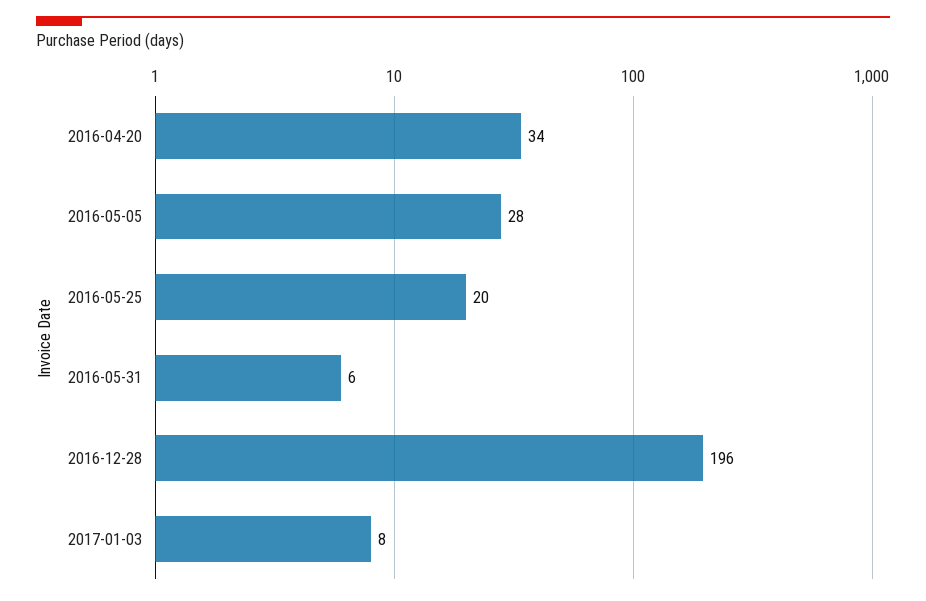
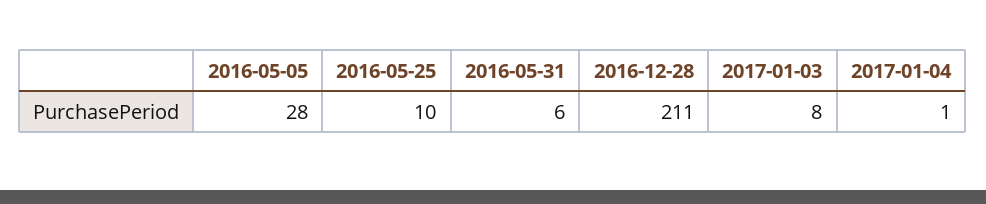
2016-04-20: 34 -> none
2016-05-25: 20 -> 10
2016-12-28: 196 -> 211
2017-01-04: none -> 1

